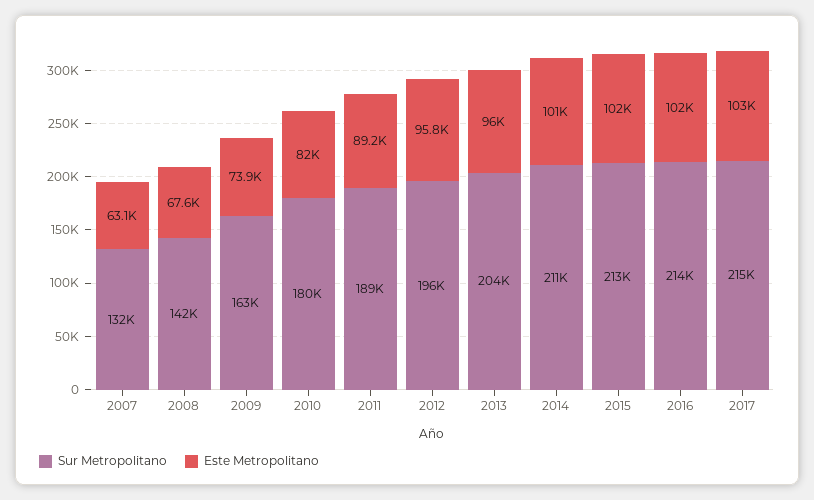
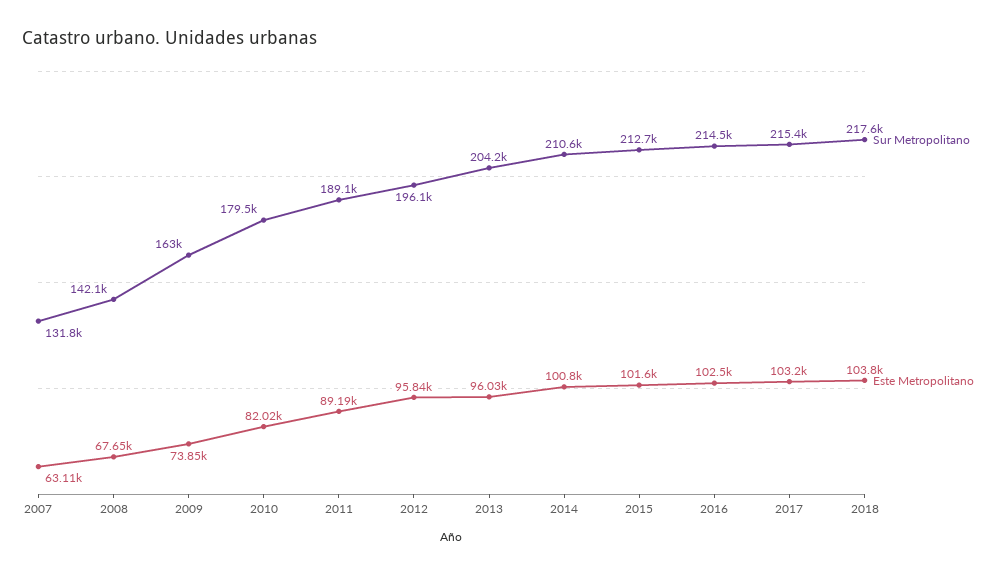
Sur Metropolitano, 2018: none -> 217600
Este Metropolitano, 2018: none -> 103800

